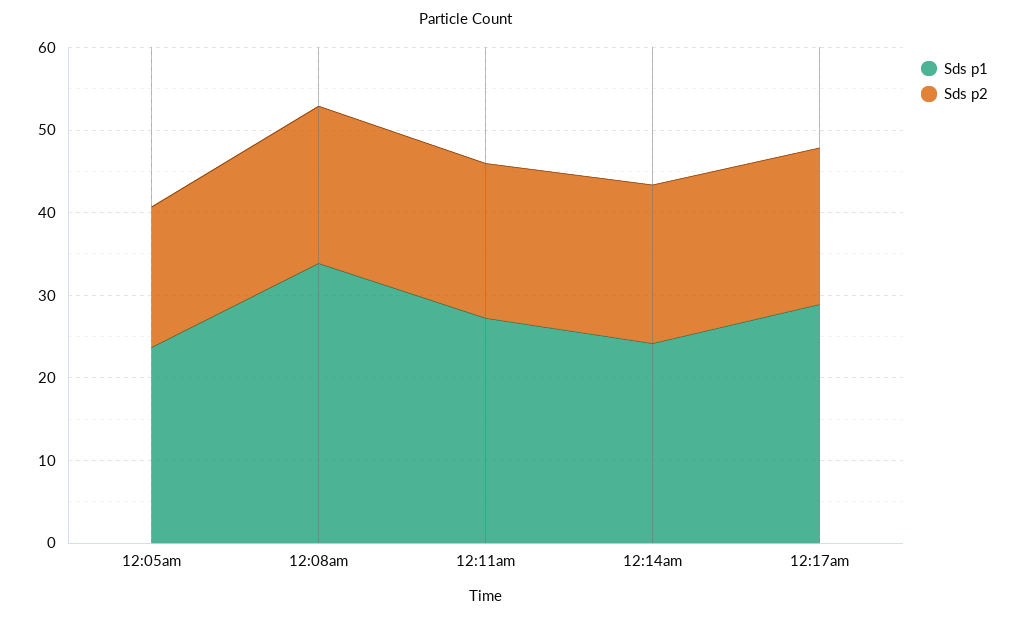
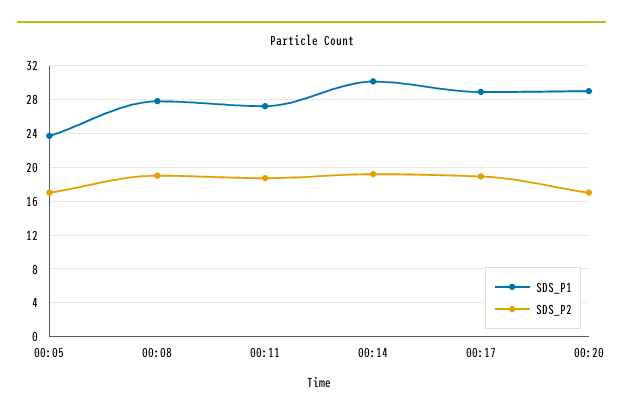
Sds p1, 12:08am: 34 -> 28
Sds p1, 12:14am: 24 -> 30
Sds p1, 00:20: none -> 29
Sds p2, 00:20: none -> 17

